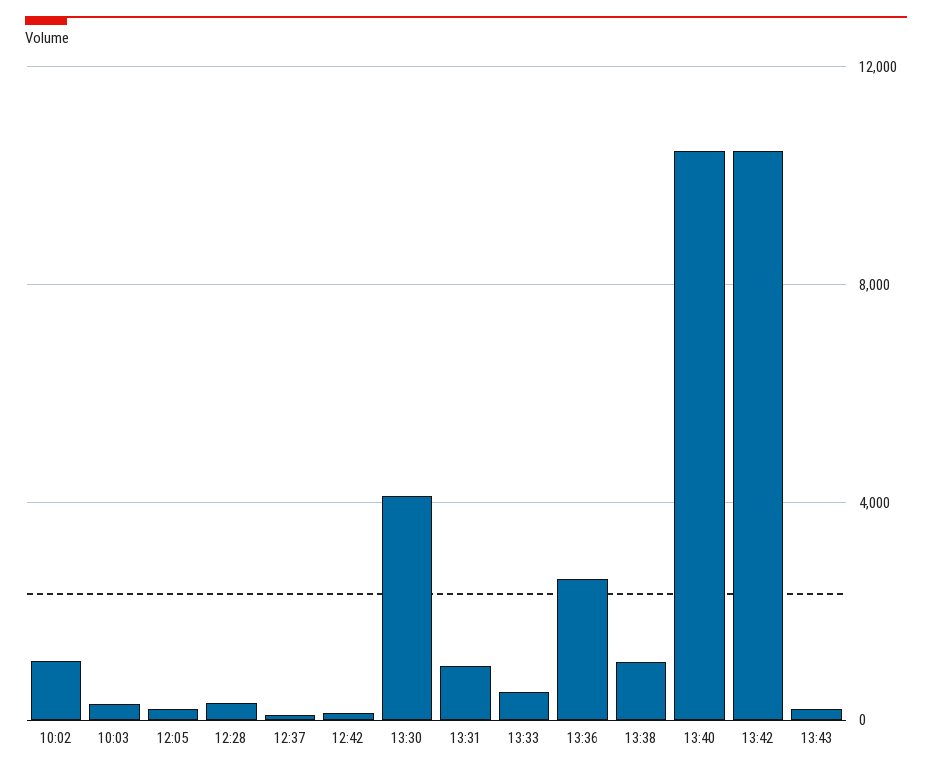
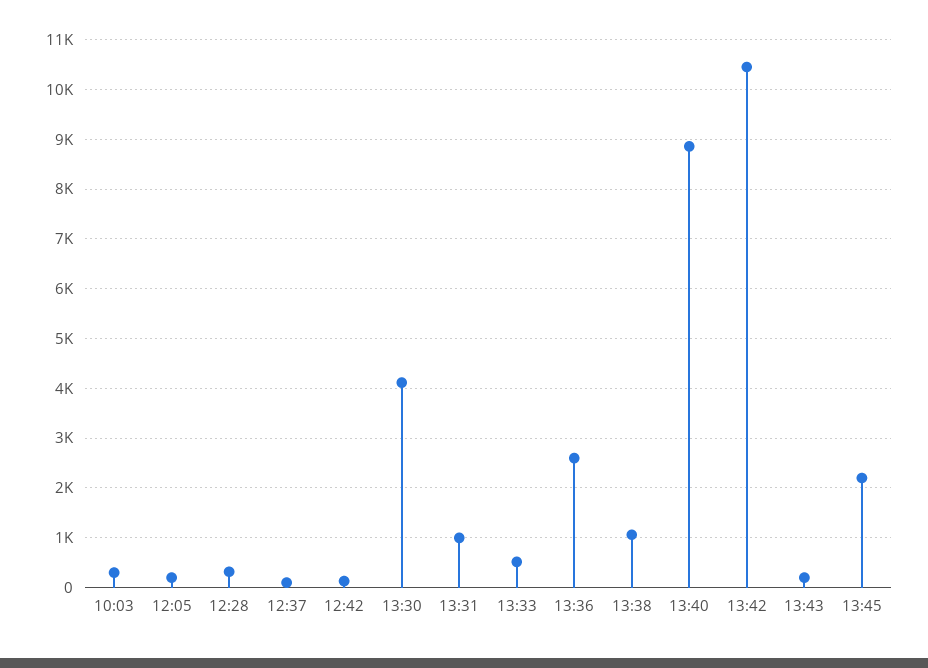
10:02: 1000 -> none
13:40: 10500 -> 8800
13:45: none -> 2200

